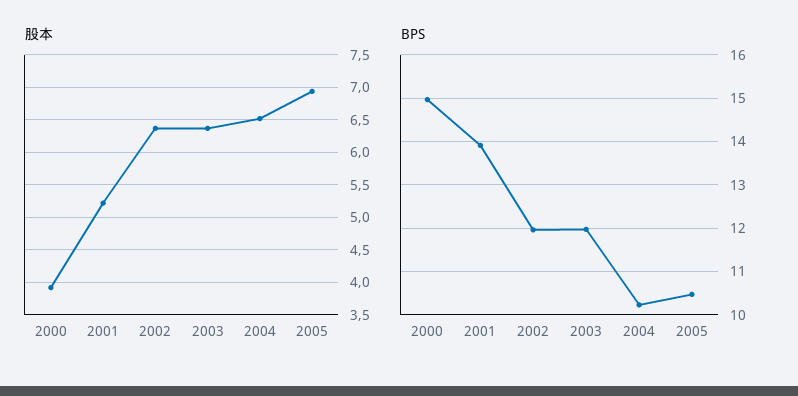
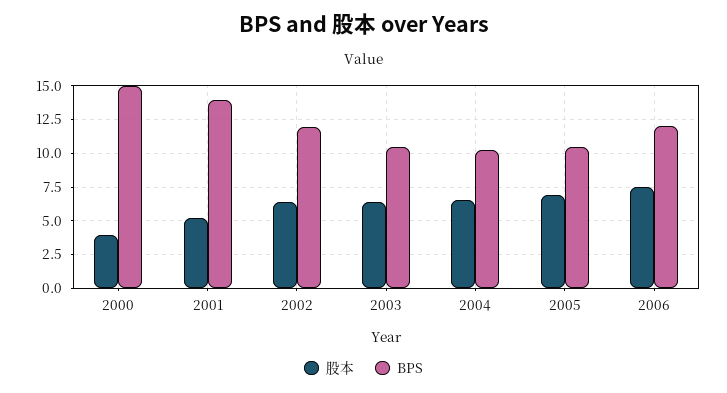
BPS, 2003: 12 -> 10.5
股本, 2006: none -> 7.5
BPS, 2006: none -> 12

